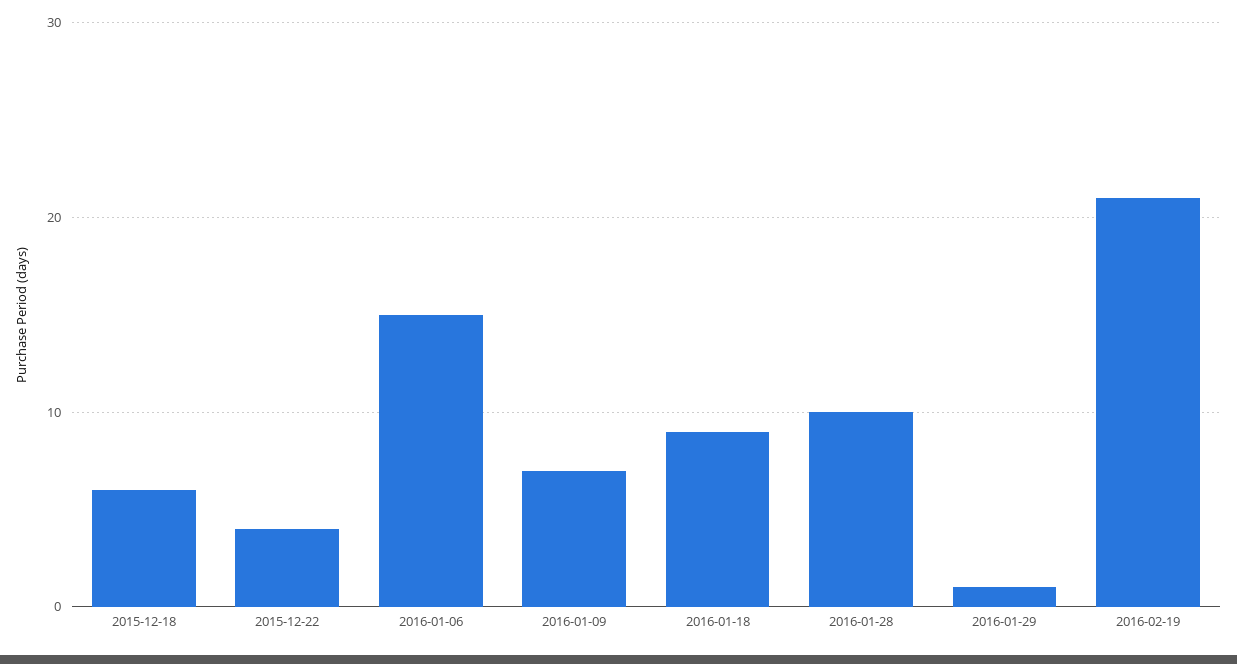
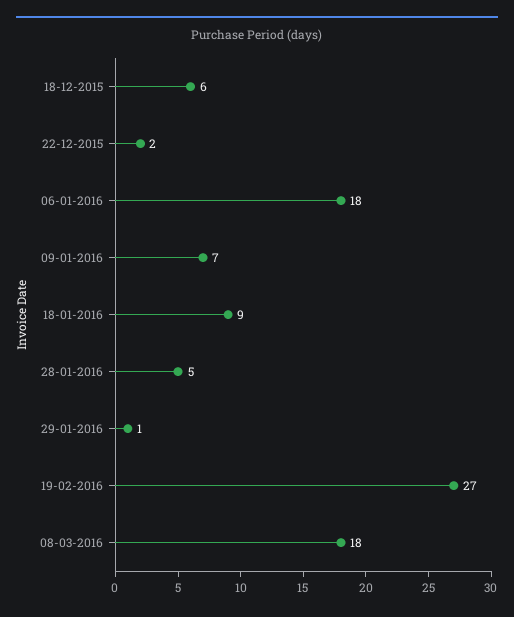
2015-12-22: 4 -> 2
2016-01-06: 15 -> 18
2016-01-28: 10 -> 5
2016-02-19: 21 -> 27
08-03-2016: none -> 18

